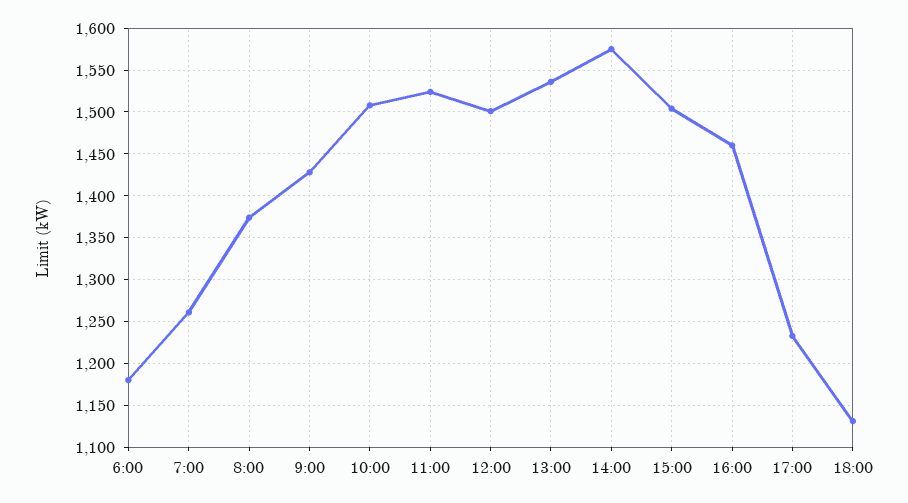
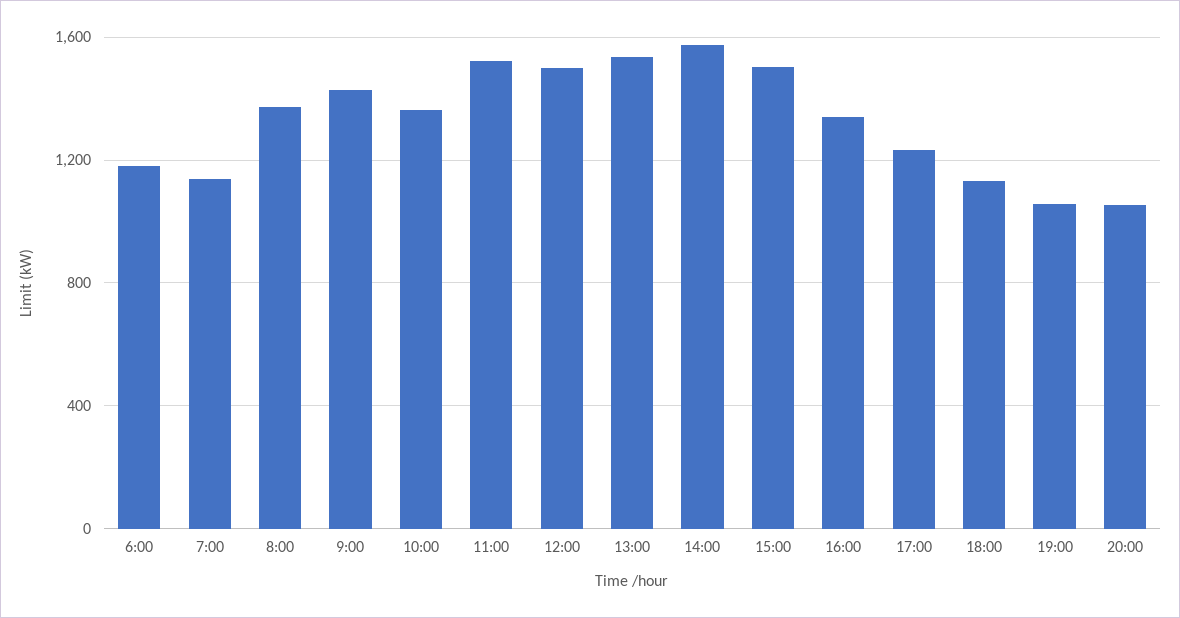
7:00: 1260 -> 1150
10:00: 1510 -> 1350
16:00: 1460 -> 1350
19:00: none -> 1050
20:00: none -> 1050

